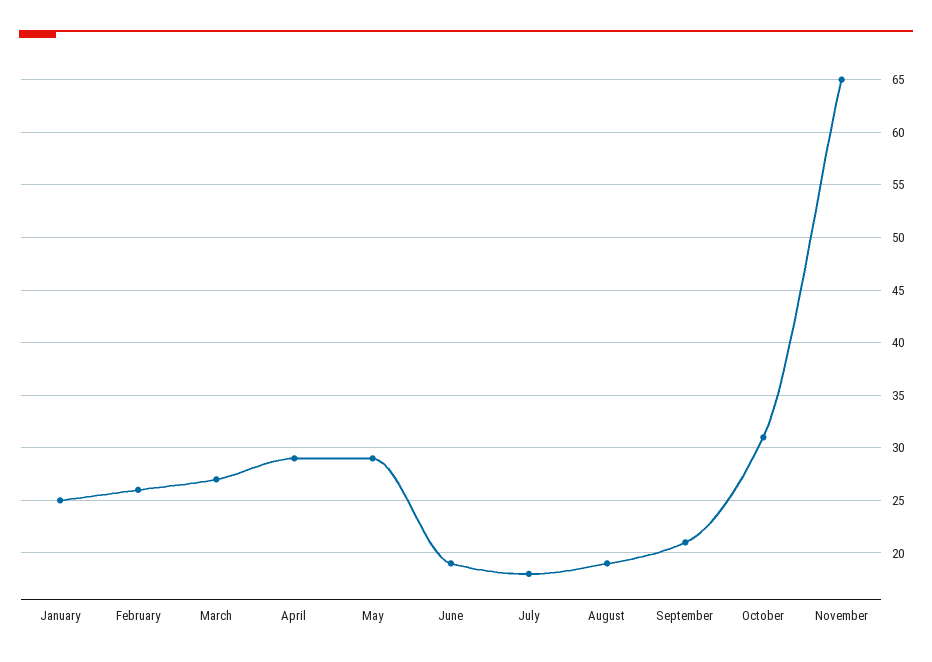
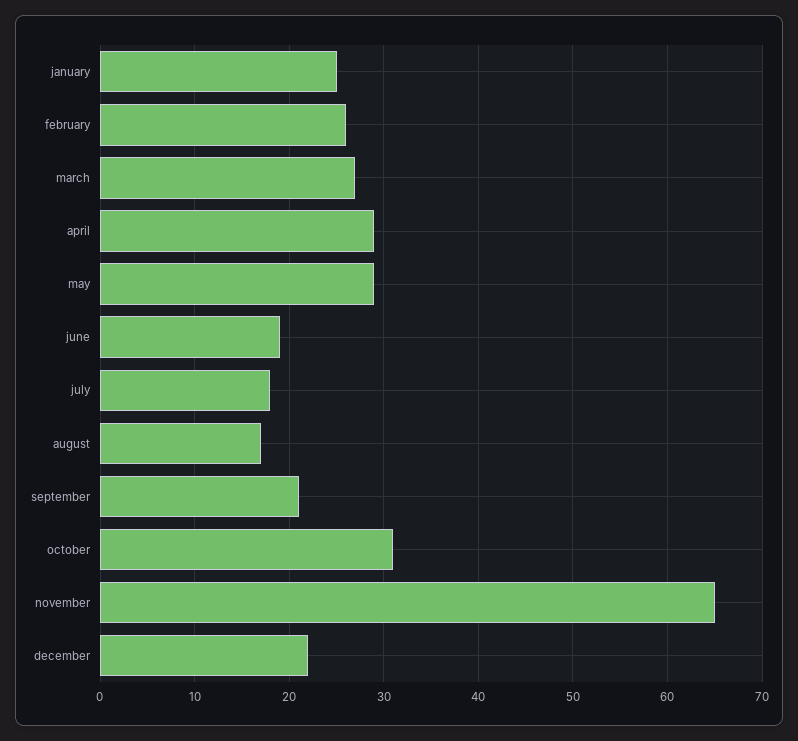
August: 19 -> 17
december: none -> 22

